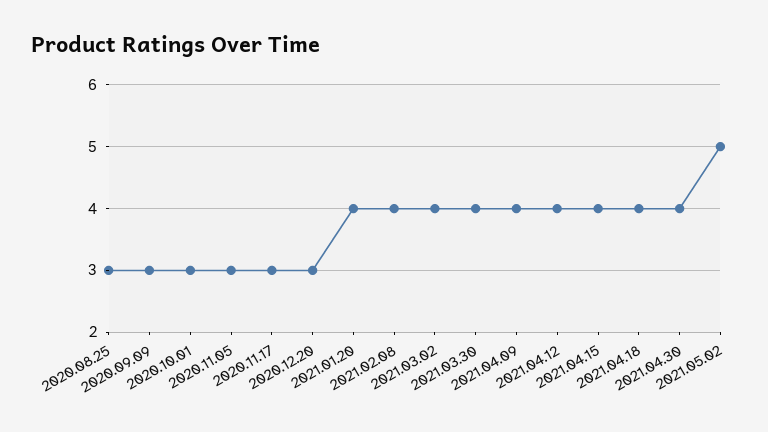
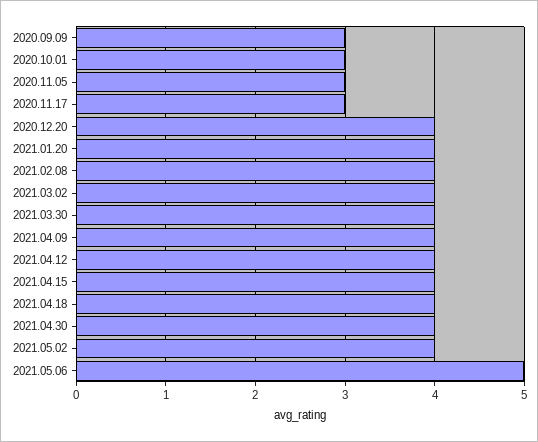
2020.08.25: 3 -> none
2020.12.20: 3 -> 4
2021.05.02: 5 -> 4
2021.05.06: none -> 5

